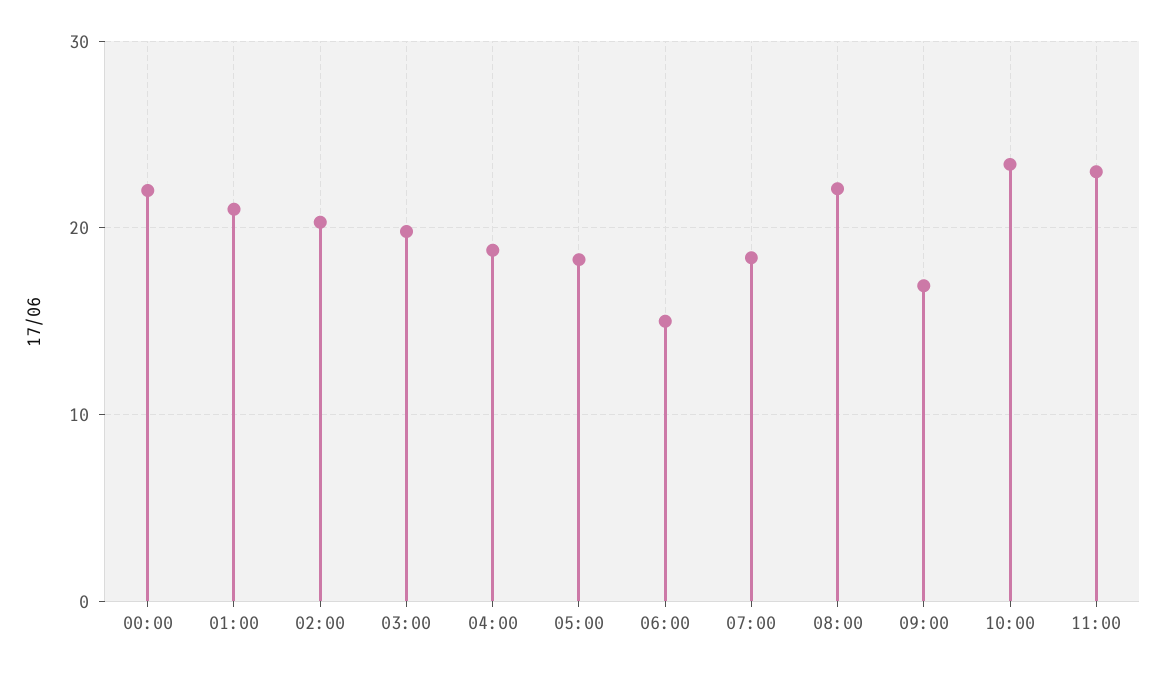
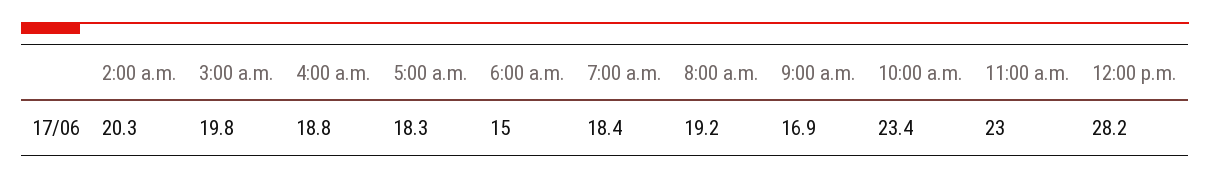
00:00: 22 -> none
01:00: 21 -> none
08:00: 22 -> 19.2
12:00 p.m.: none -> 28.2

